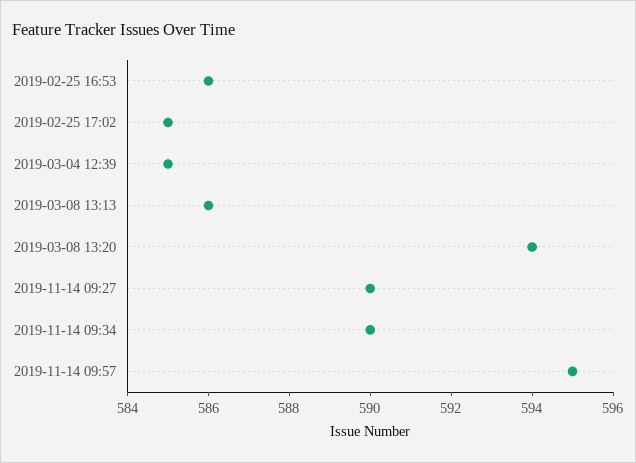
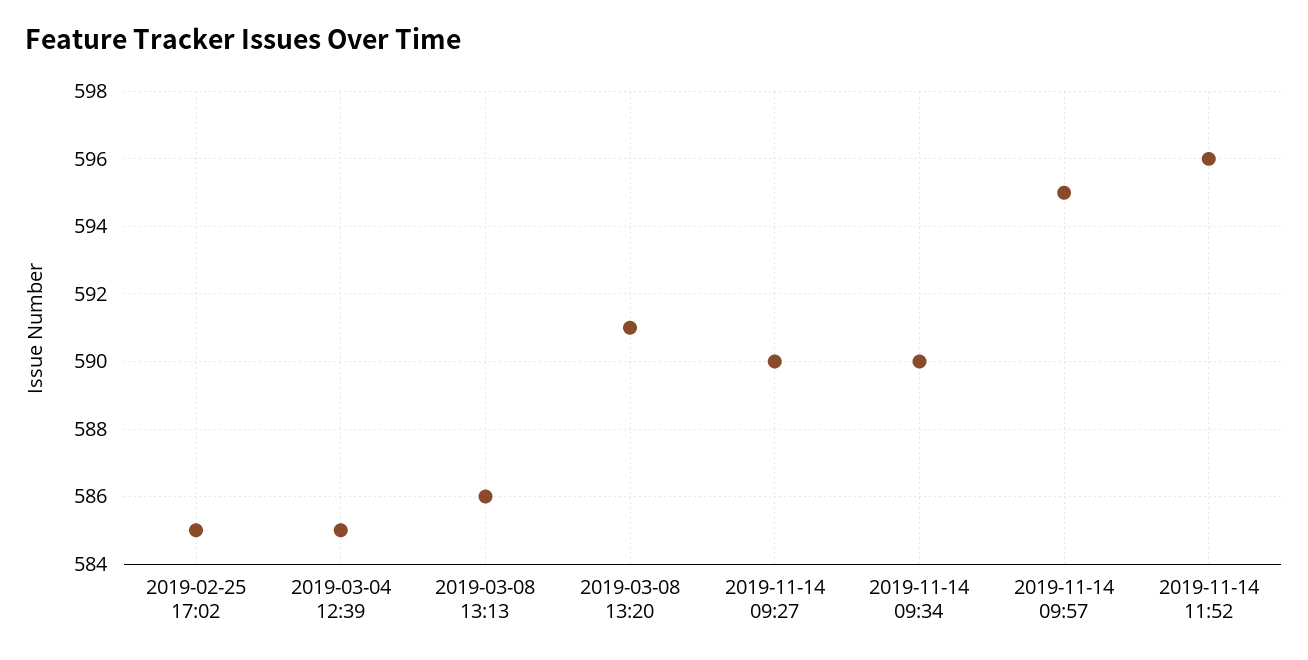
2019-02-25 16:53: 586 -> none
2019-03-08 13:20: 594 -> 591
2019-11-14 11:52: none -> 596

